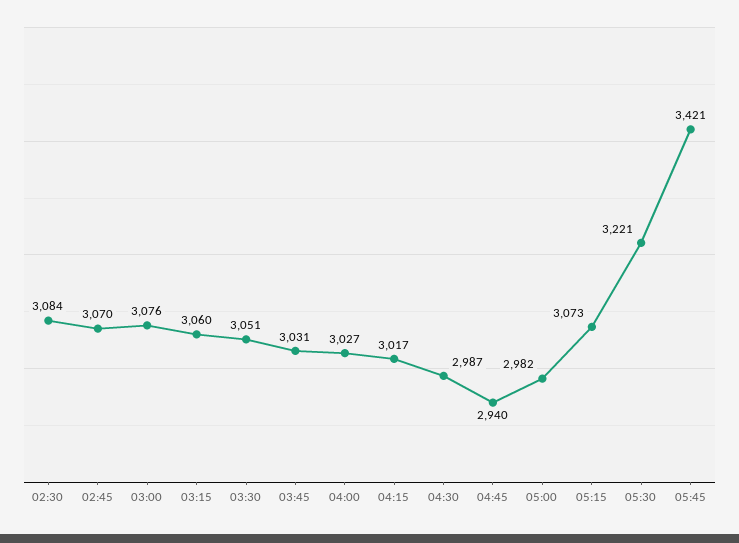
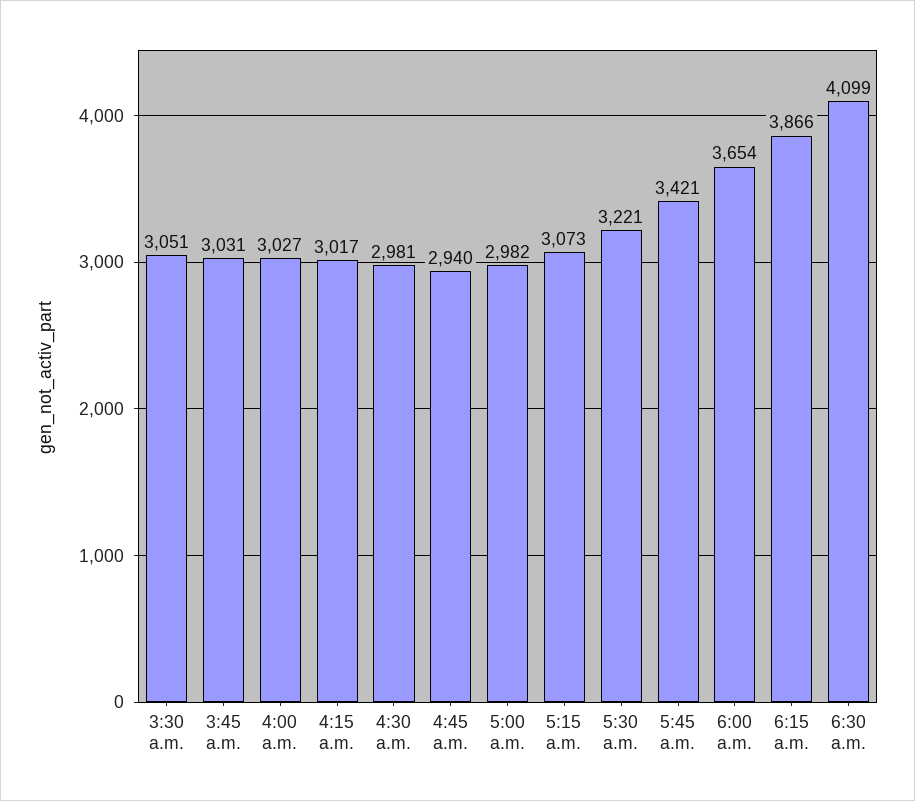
02:30: 3084 -> none
02:45: 3070 -> none
03:00: 3076 -> none
03:15: 3060 -> none
04:30: 2987 -> 2981
6:00 a.m.: none -> 3654
6:15 a.m.: none -> 3866
6:30 a.m.: none -> 4099

